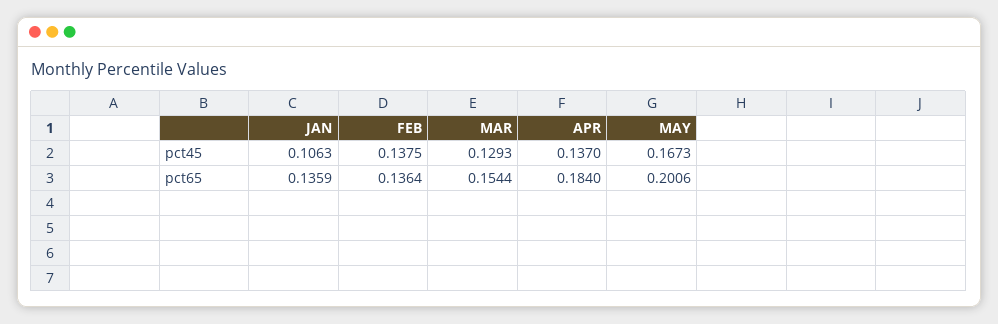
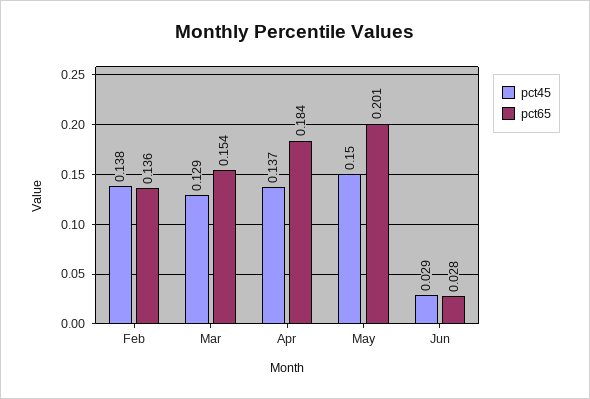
pct45, JAN: 0.1063 -> none
pct45, MAY: 0.1673 -> 0.15
pct65, JAN: 0.1359 -> none
pct45, Jun: none -> 0.029
pct65, Jun: none -> 0.028

